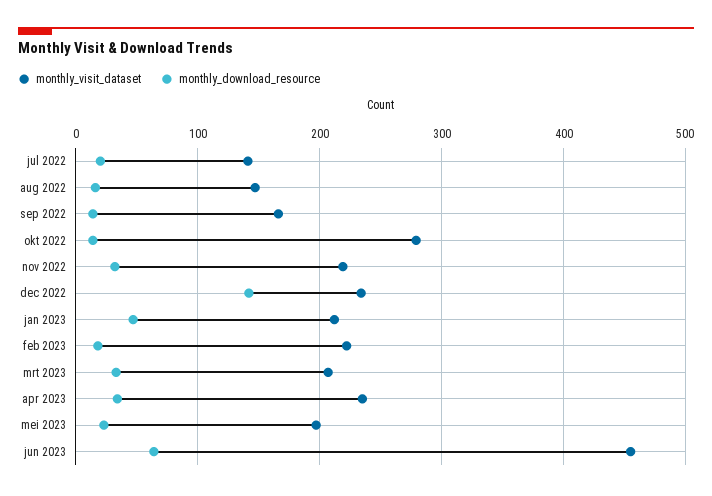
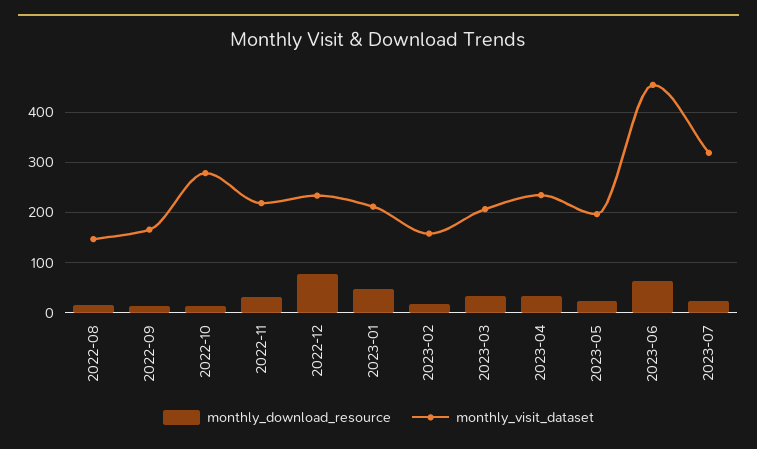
monthly_visit_dataset, jul 2022: 140 -> none
monthly_download_resource, jul 2022: 20 -> none
monthly_download_resource, dec 2022: 140 -> 80
monthly_visit_dataset, feb 2023: 220 -> 160
monthly_download_resource, 2023-07: none -> 20
monthly_visit_dataset, 2023-07: none -> 320

